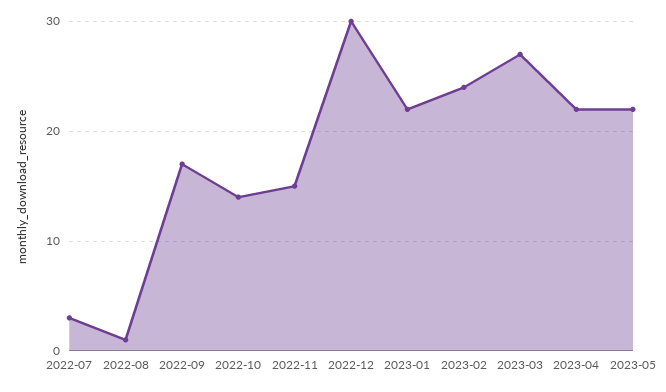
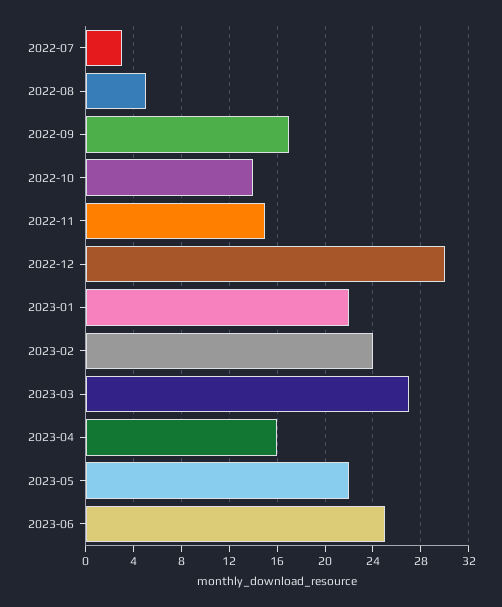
2022-08: 1 -> 5
2023-04: 22 -> 16
2023-06: none -> 25

